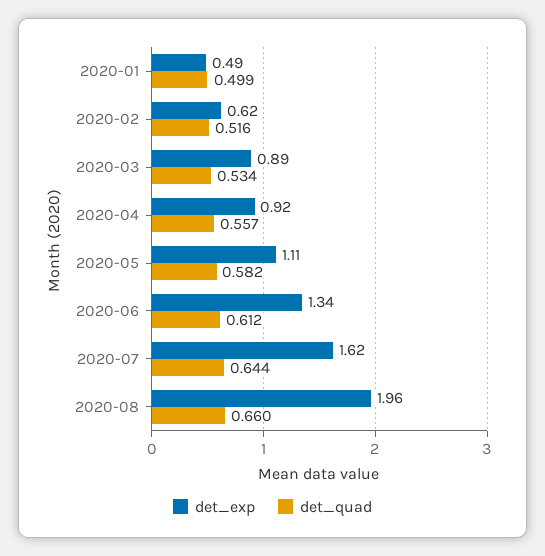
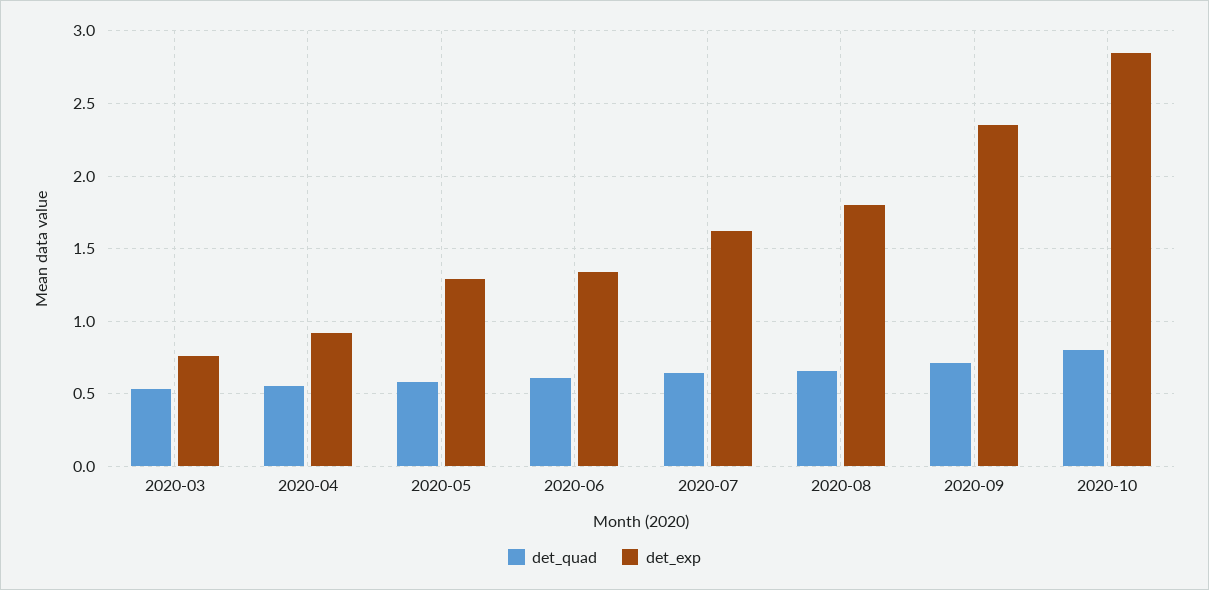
det_exp, 2020-01: 0.49 -> none
det_quad, 2020-01: 0.499 -> none
det_exp, 2020-02: 0.62 -> none
det_quad, 2020-02: 0.516 -> none
det_exp, 2020-03: 0.89 -> 0.75
det_exp, 2020-05: 1.11 -> 1.3
det_exp, 2020-08: 1.96 -> 1.8
det_quad, 2020-09: none -> 0.7
det_exp, 2020-09: none -> 2.35
det_quad, 2020-10: none -> 0.8
det_exp, 2020-10: none -> 2.85

